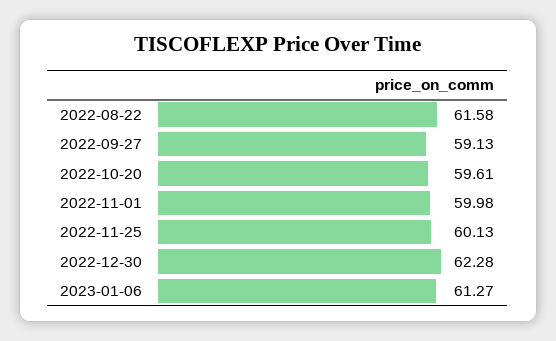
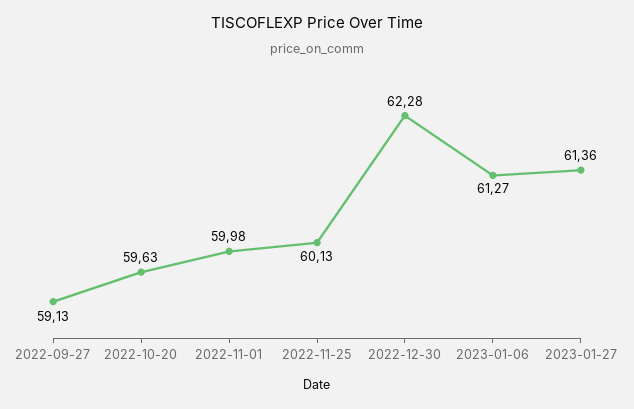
2022-08-22: 61.58 -> none
2022-10-20: 59.61 -> 59.63
2023-01-27: none -> 61.36

